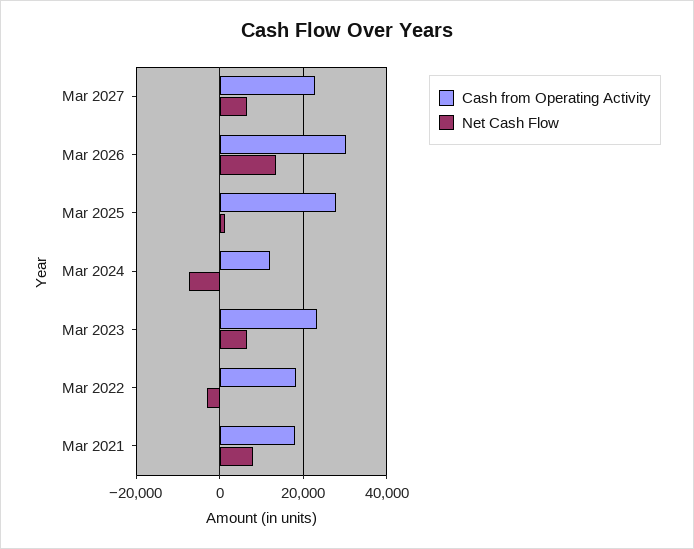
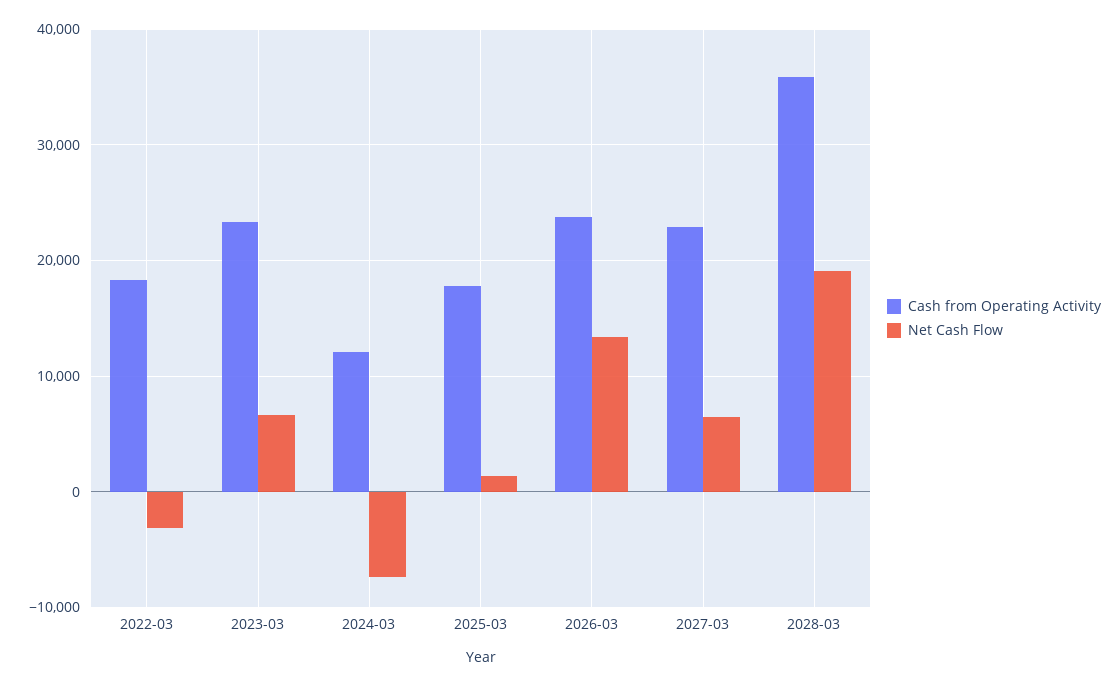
Cash from Operating Activity, Mar 2026: 30000 -> 24000
Cash from Operating Activity, Mar 2025: 28000 -> 18000
Cash from Operating Activity, Mar 2021: 18000 -> none
Net Cash Flow, Mar 2021: 8000 -> none
Cash from Operating Activity, 2028-03: none -> 36000
Net Cash Flow, 2028-03: none -> 19000

